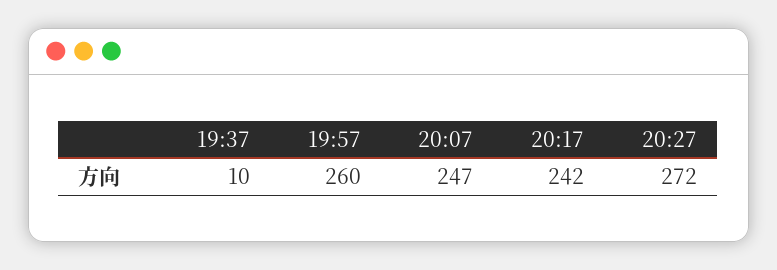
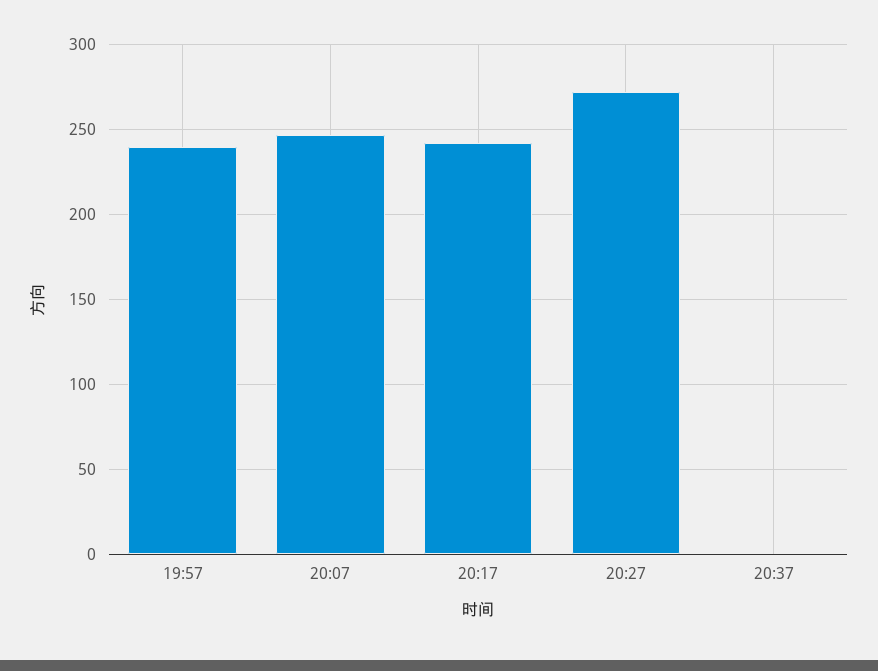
19:37: 10 -> none
19:57: 260 -> 240
20:37: none -> 0

